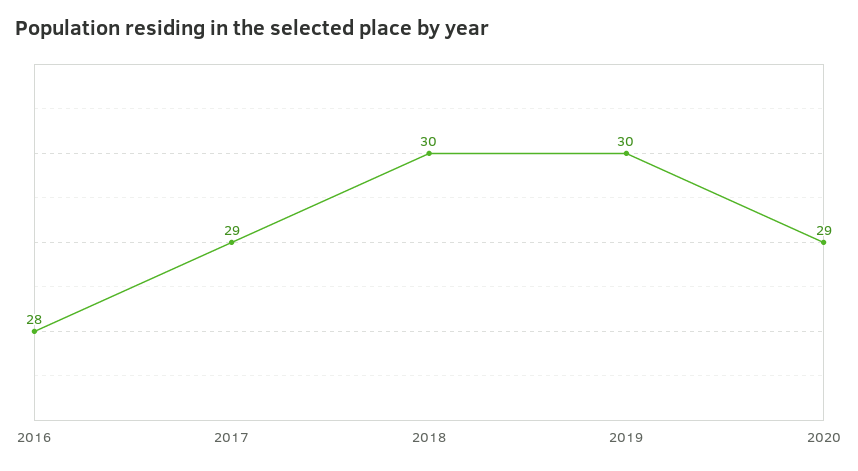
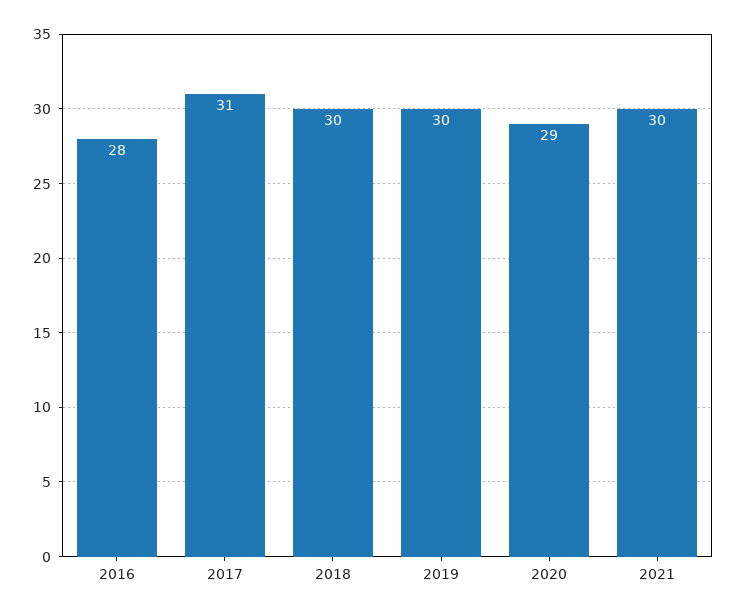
2017: 29 -> 31
2021: none -> 30

